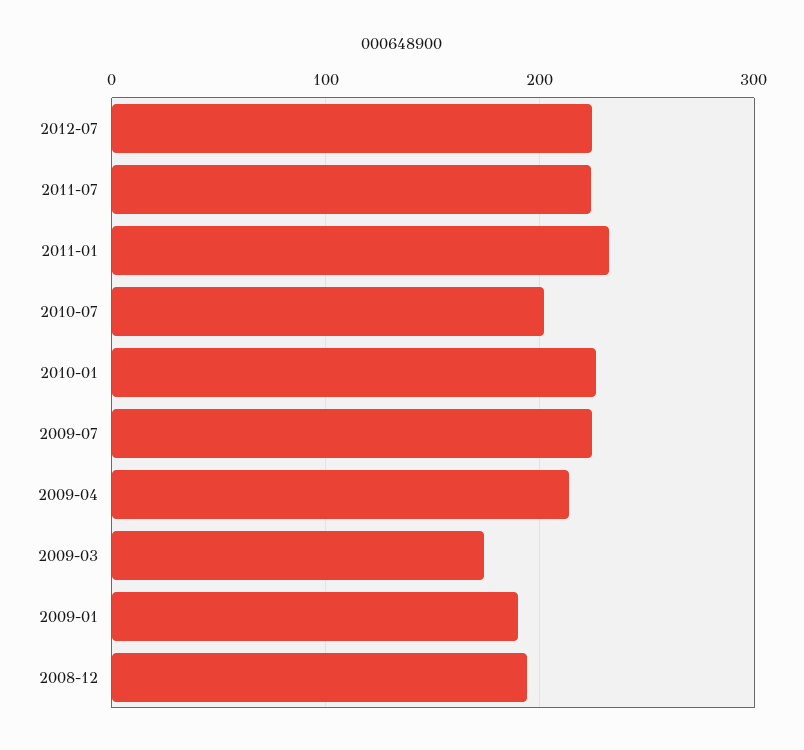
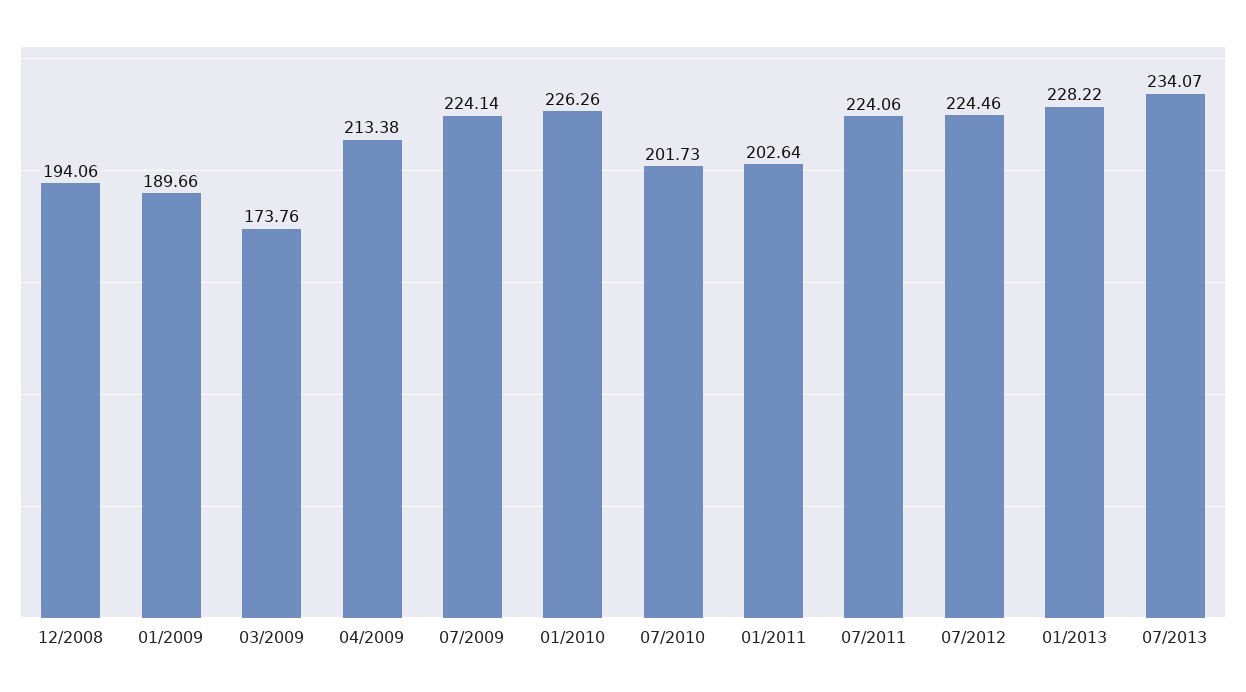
2011-01: 230 -> 202.64
01/2013: none -> 228.22
07/2013: none -> 234.07

